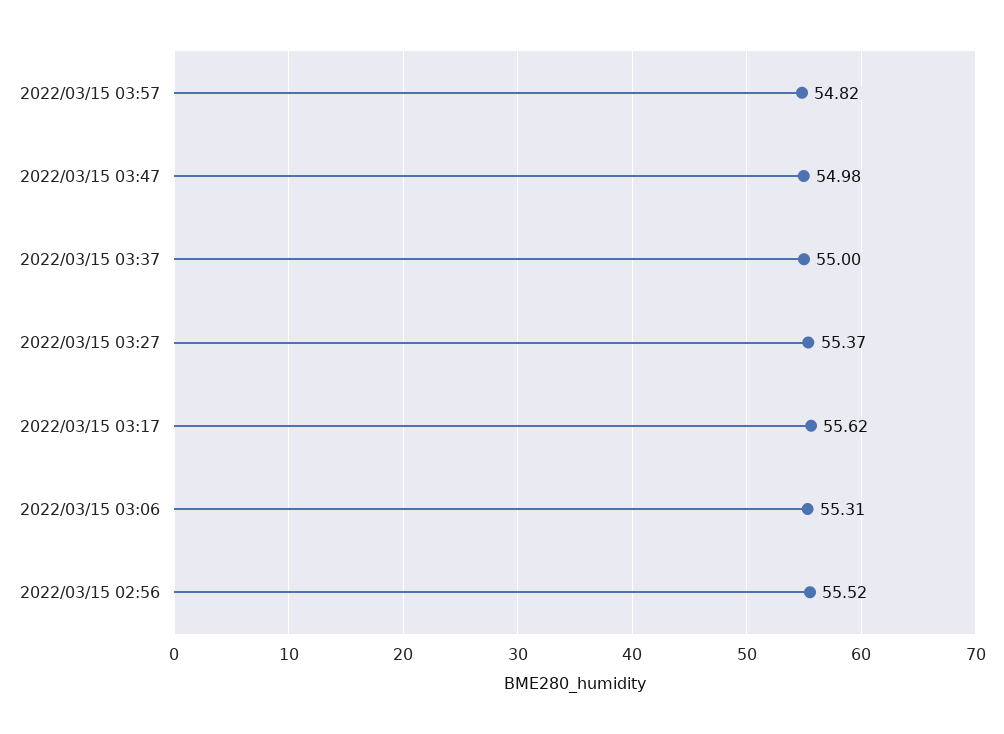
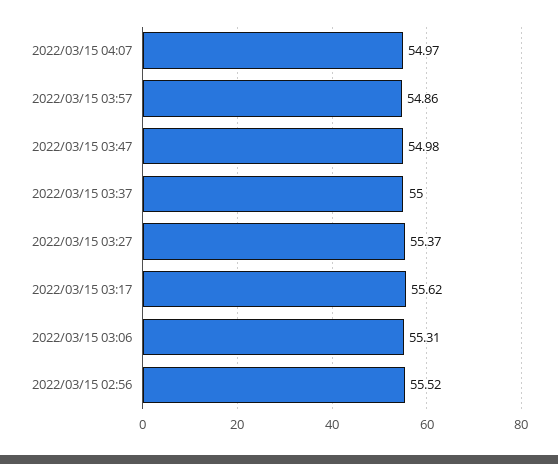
2022/03/15 03:57: 54.82 -> 54.86
2022/03/15 04:07: none -> 54.97

